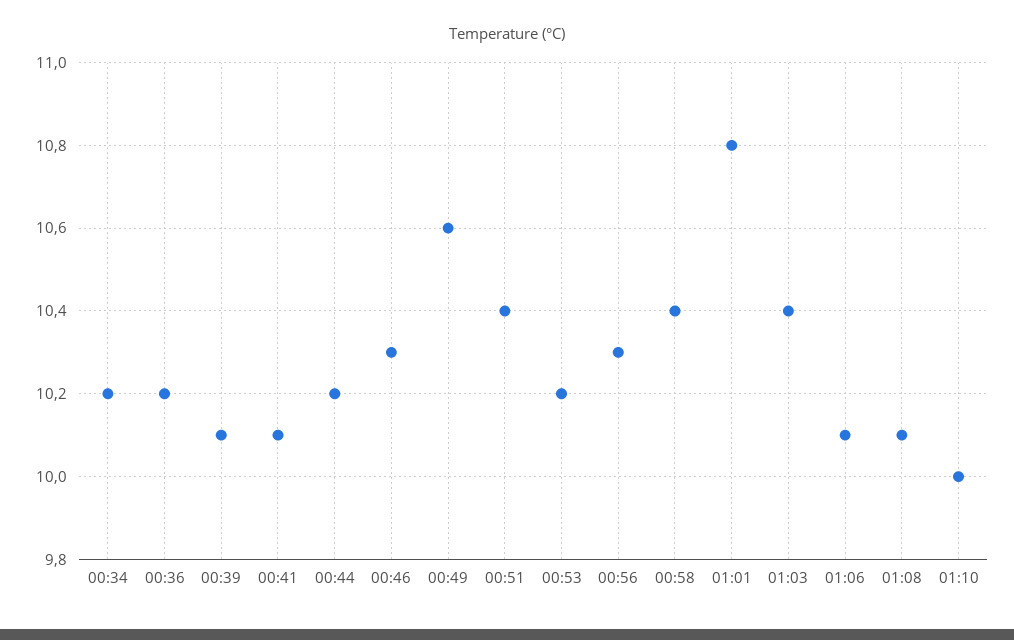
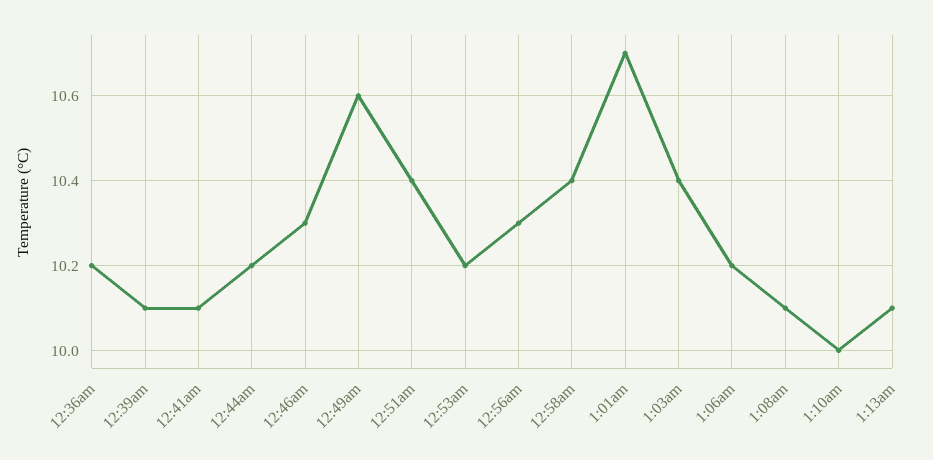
00:34: 10.2 -> none
01:01: 10.8 -> 10.7
01:06: 10.1 -> 10.2
1:13am: none -> 10.1

